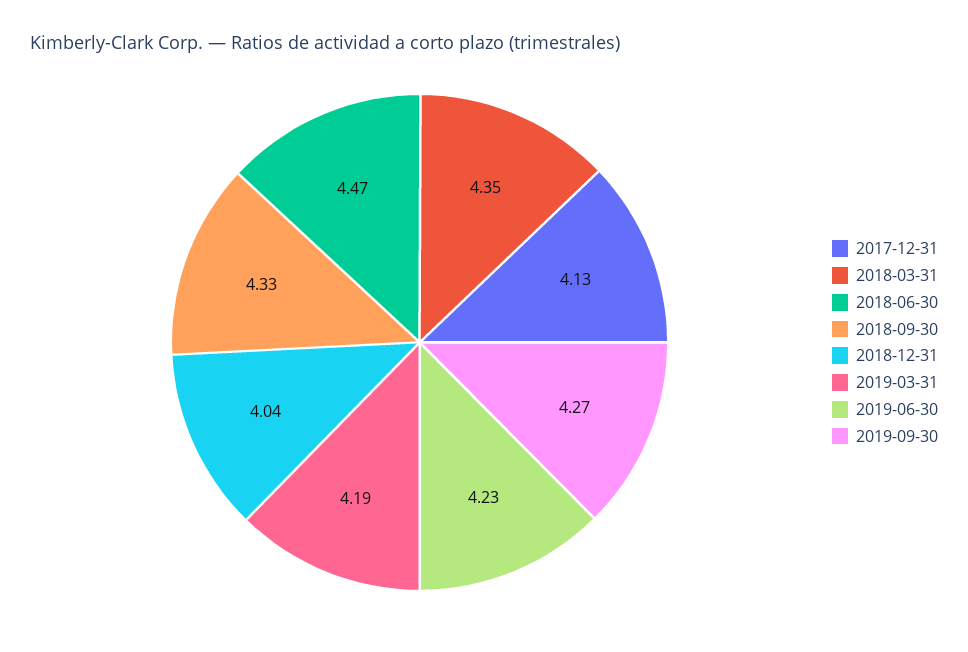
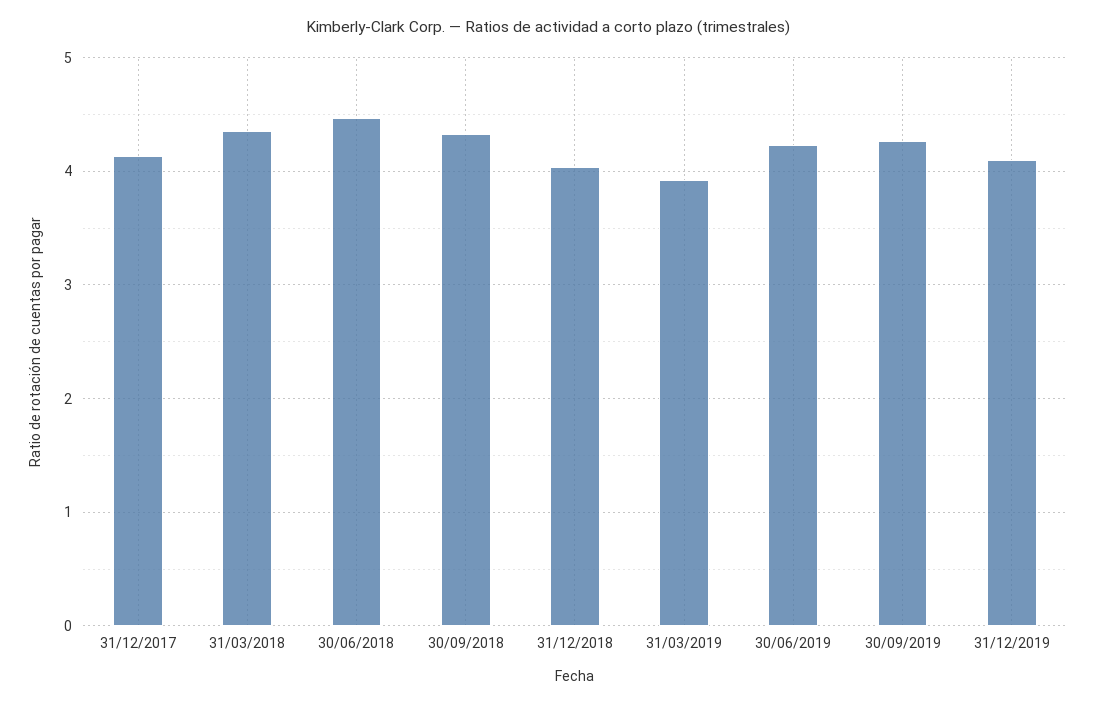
2019-03-31: 4.19 -> 3.9
31/12/2019: none -> 4.1

